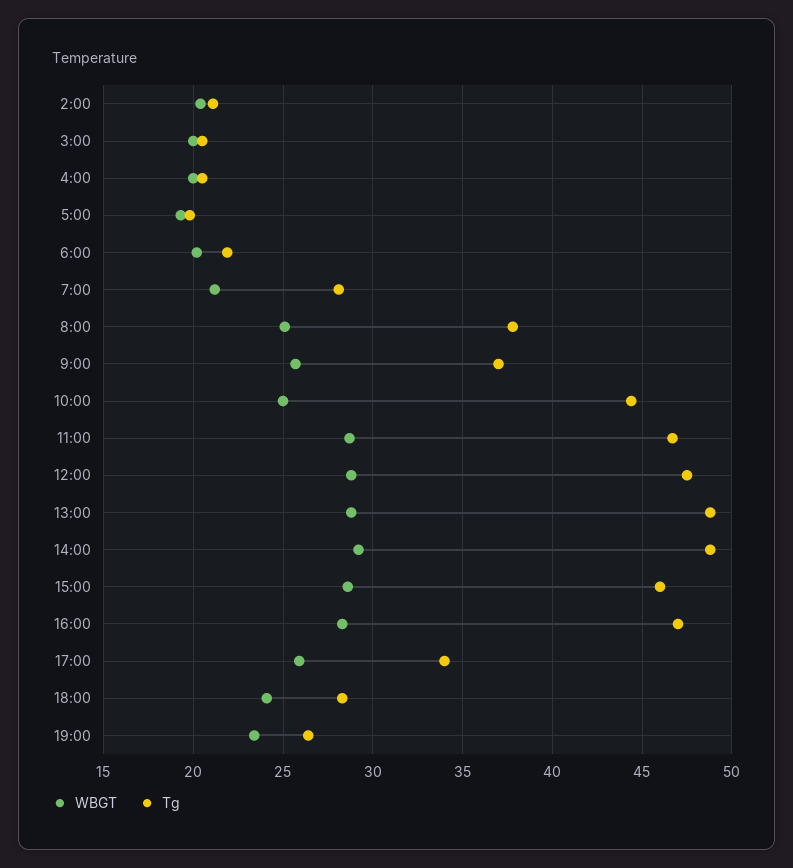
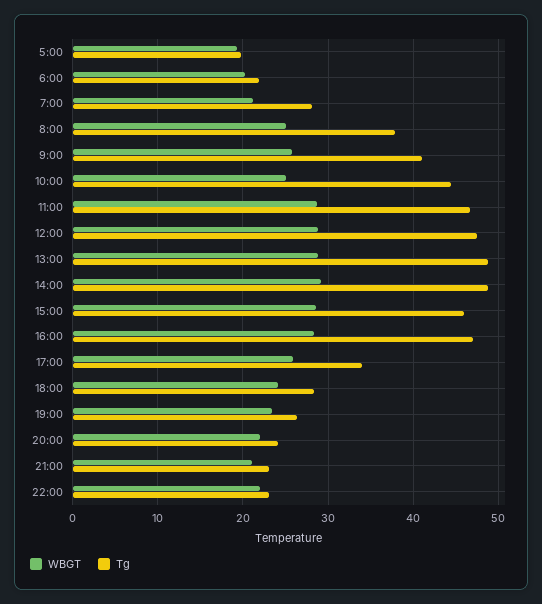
WBGT, 2:00: 20.5 -> none
Tg, 2:00: 21 -> none
WBGT, 3:00: 20 -> none
Tg, 3:00: 20.5 -> none
WBGT, 4:00: 20 -> none
Tg, 4:00: 20.5 -> none
Tg, 9:00: 37 -> 41
WBGT, 20:00: none -> 22
Tg, 20:00: none -> 24
WBGT, 21:00: none -> 21
Tg, 21:00: none -> 23
WBGT, 22:00: none -> 22
Tg, 22:00: none -> 23

